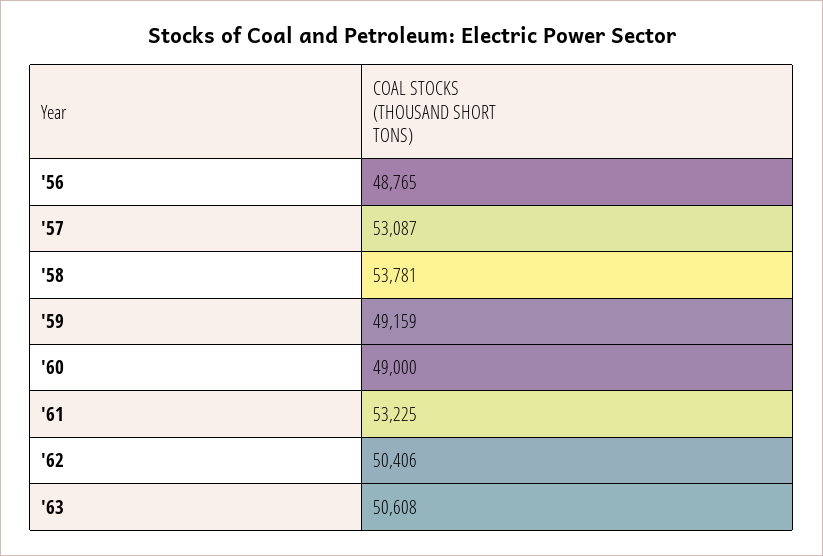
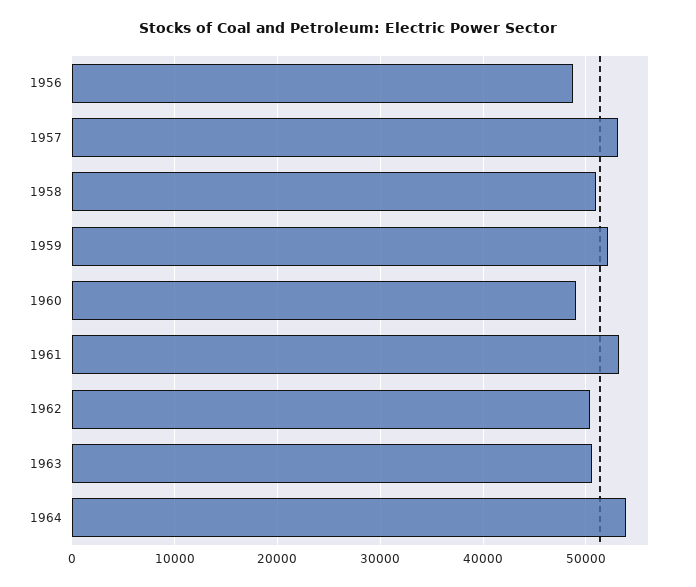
'58: 53781 -> 51000
'59: 49159 -> 52000
1964: none -> 54000

